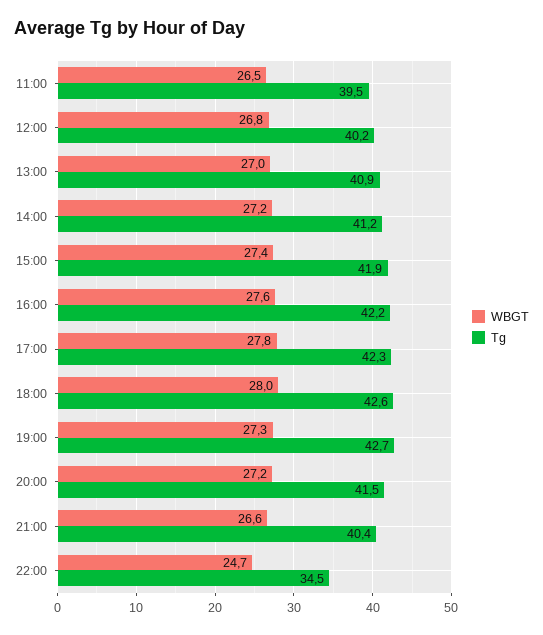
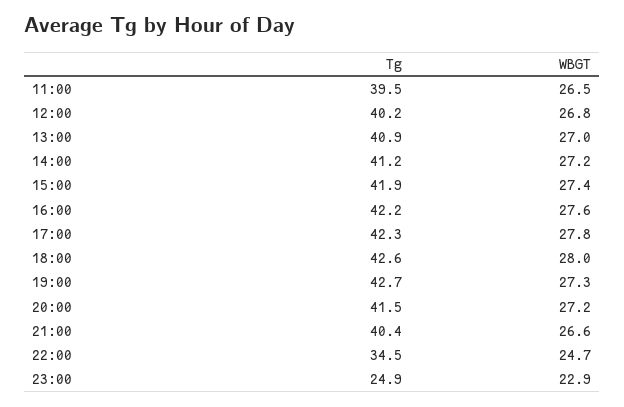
Tg, 23:00: none -> 24.9
WBGT, 23:00: none -> 22.9

